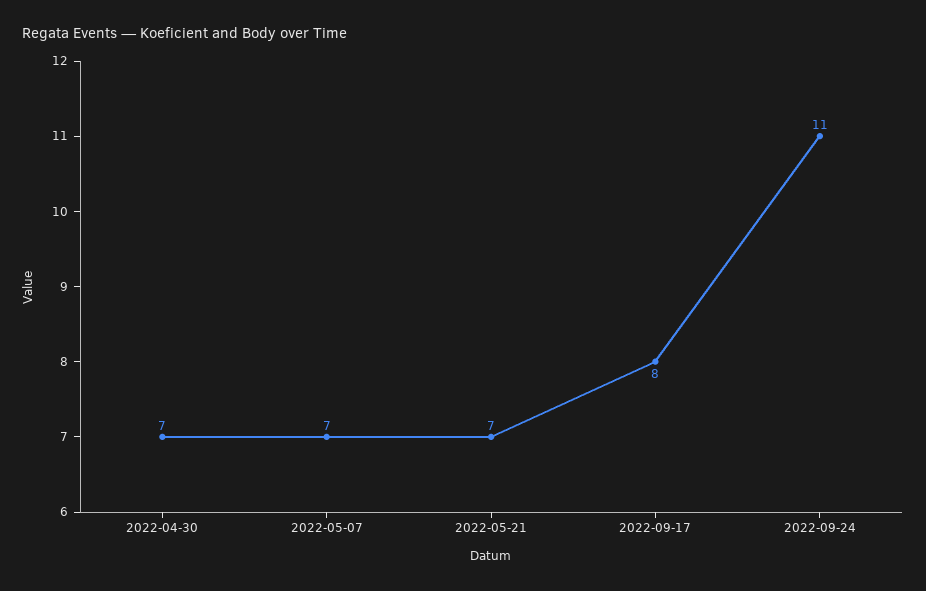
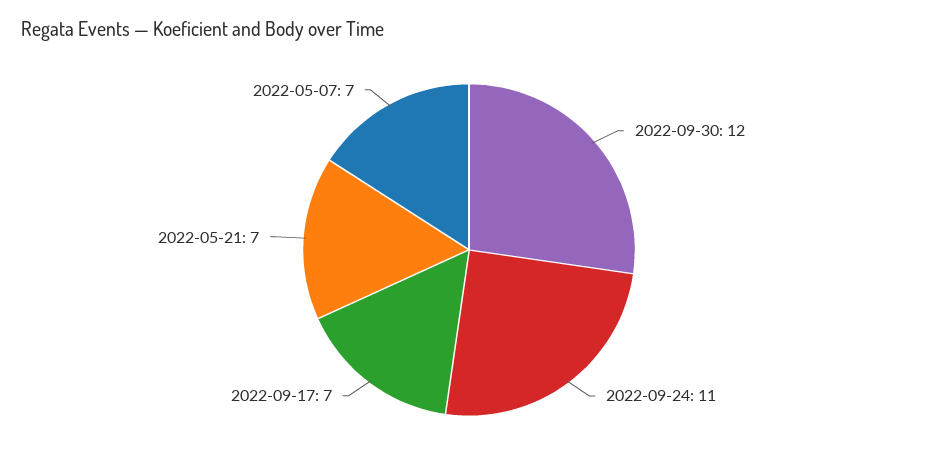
2022-04-30: 7 -> none
2022-09-17: 8 -> 7
2022-09-30: none -> 12

